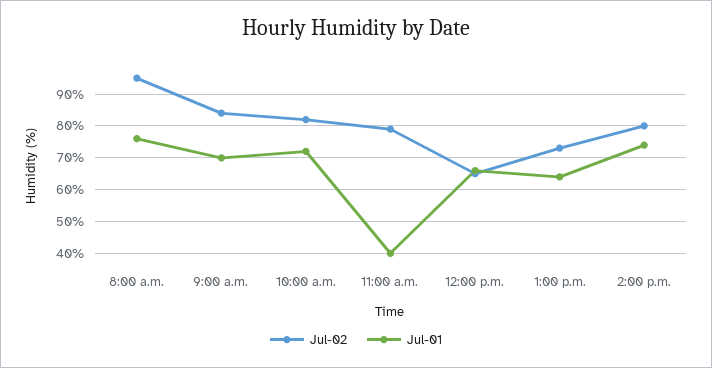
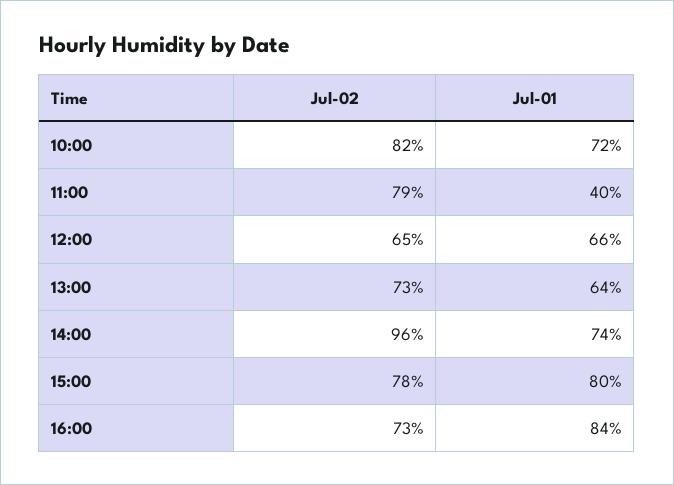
Jul-02, 8:00 a.m.: 95 -> none
Jul-01, 8:00 a.m.: 75 -> none
Jul-02, 9:00 a.m.: 85 -> none
Jul-01, 9:00 a.m.: 70 -> none
Jul-02, 2:00 p.m.: 80 -> 96
Jul-02, 15:00: none -> 78
Jul-01, 15:00: none -> 80
Jul-02, 16:00: none -> 73
Jul-01, 16:00: none -> 84

